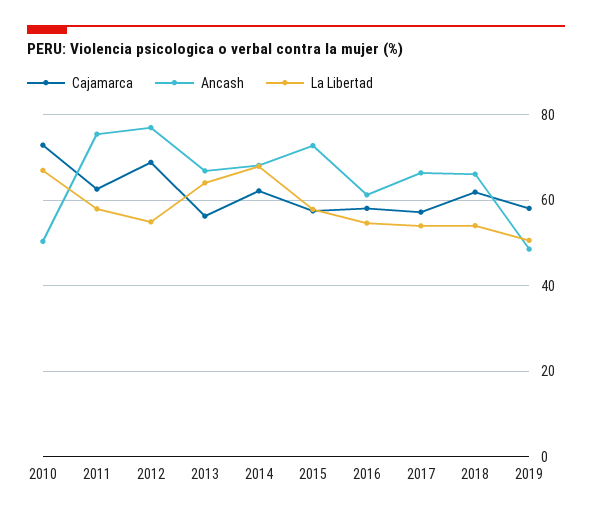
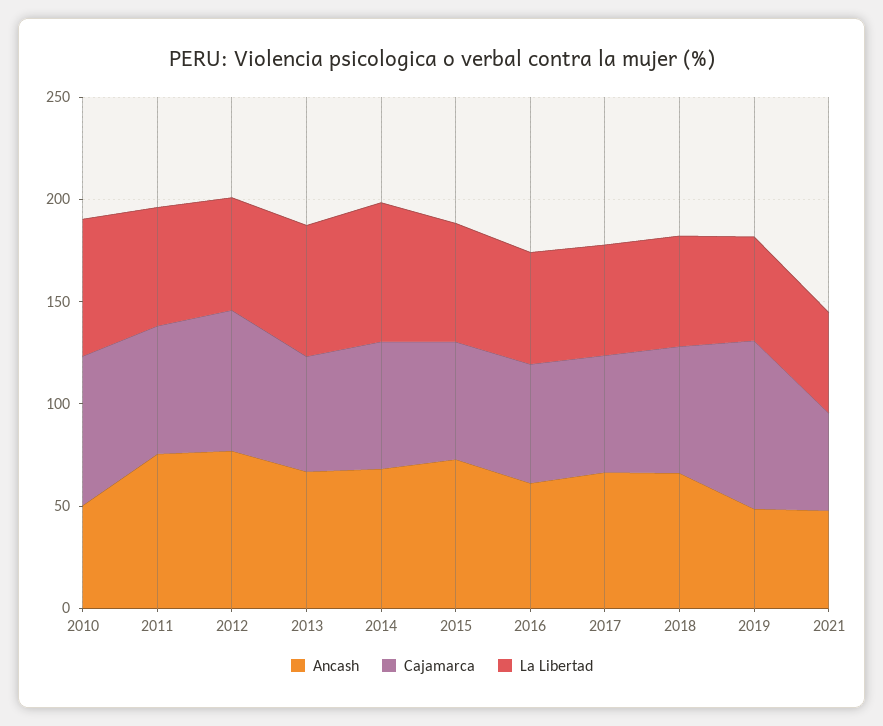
Cajamarca, 2019: 58 -> 80
Ancash, 2021: none -> 50
Cajamarca, 2021: none -> 50
La Libertad, 2021: none -> 50

